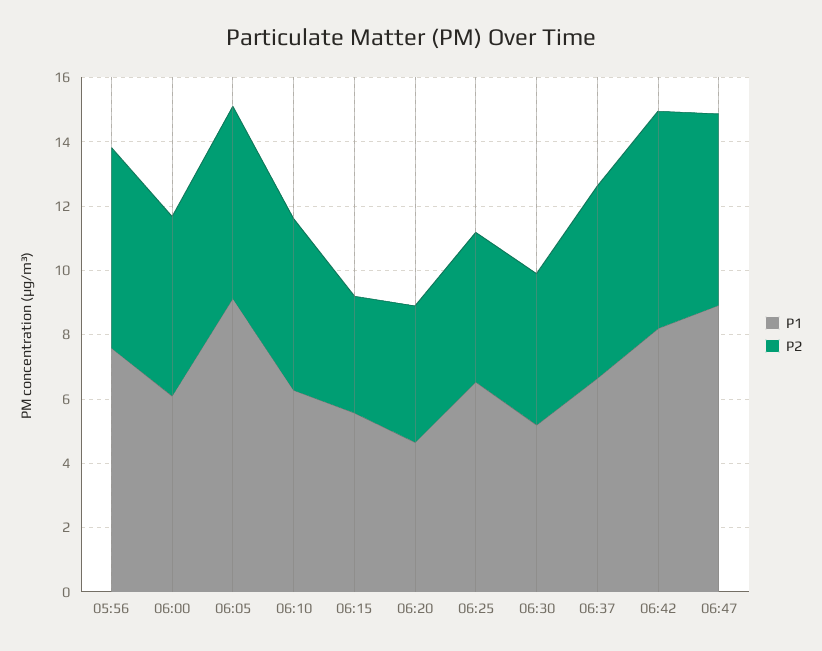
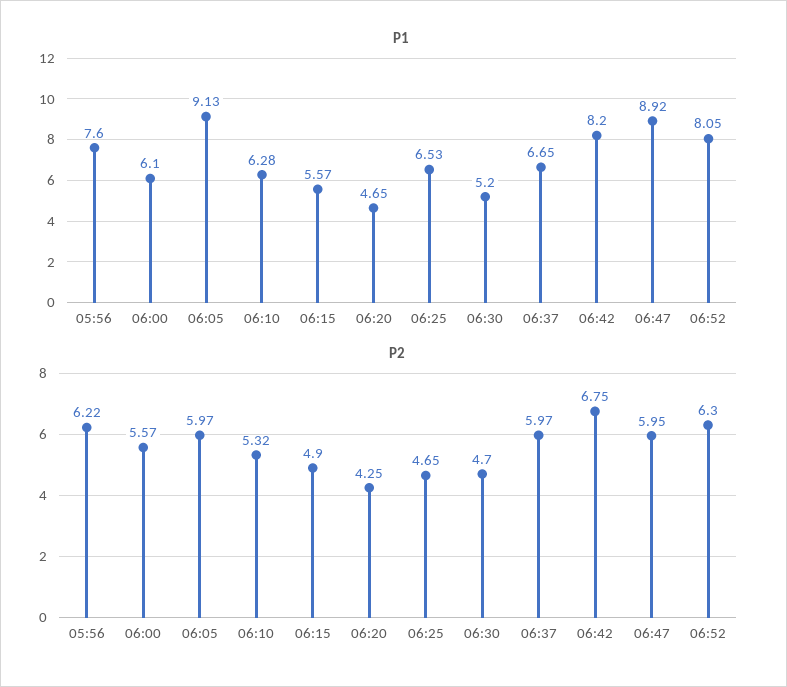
P2, 06:15: 3.5 -> 4.9
P1, 06:52: none -> 8.05
P2, 06:52: none -> 6.3

